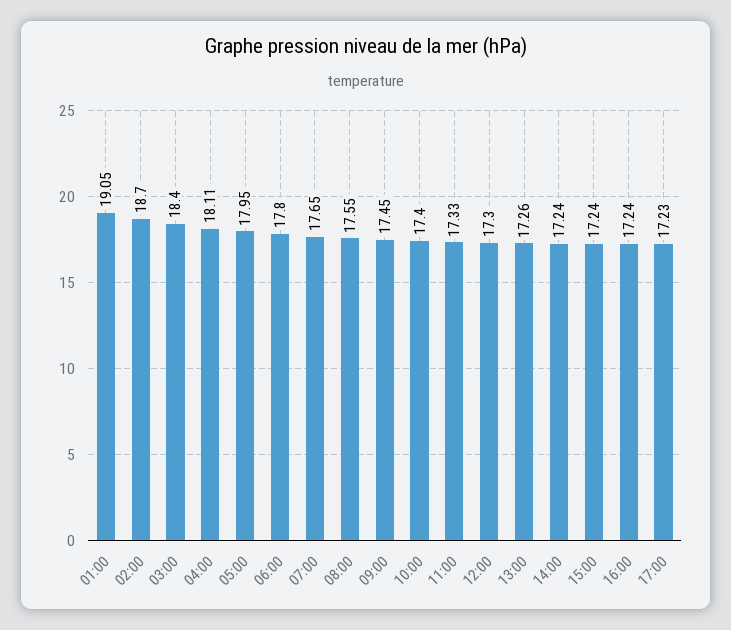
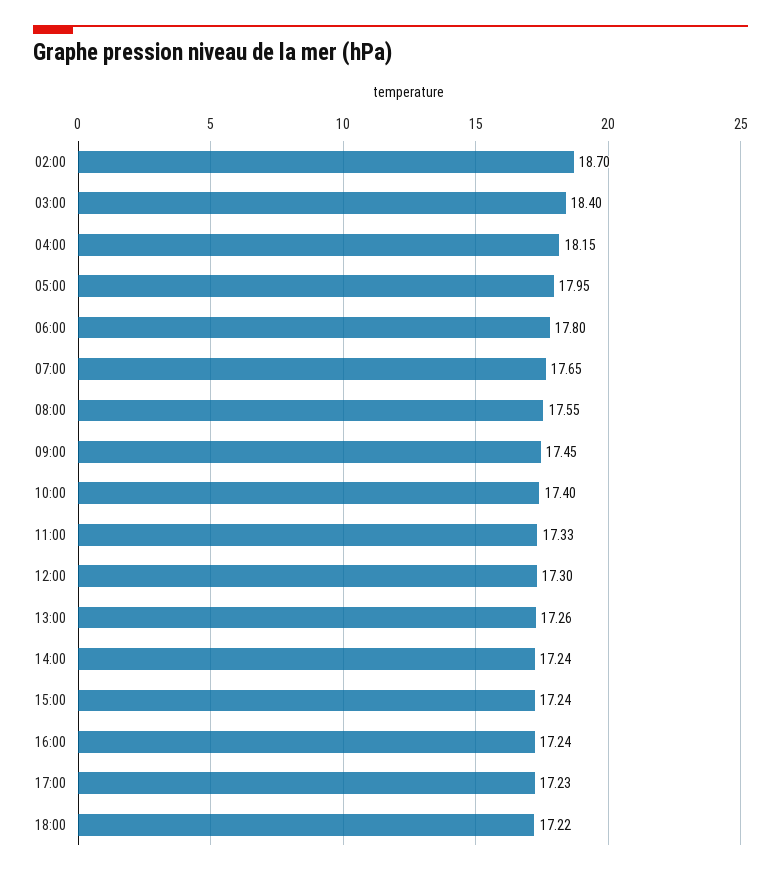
01:00: 19.05 -> none
04:00: 18.11 -> 18.15
18:00: none -> 17.22

